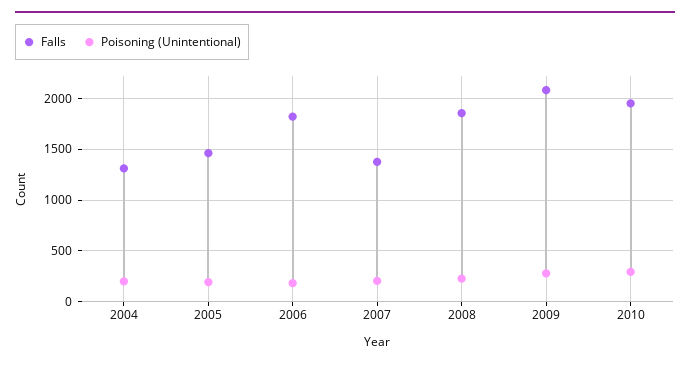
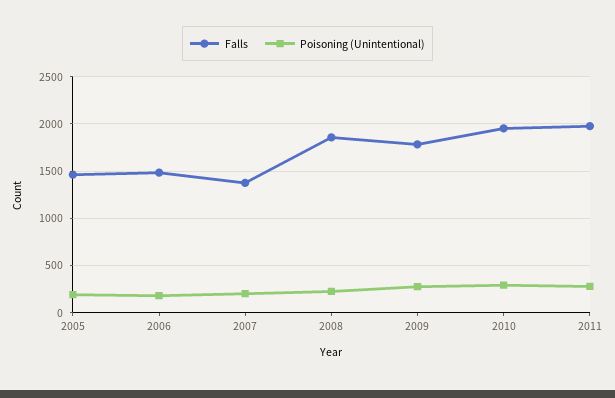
Falls, 2004: 1300 -> none
Poisoning (Unintentional), 2004: 200 -> none
Falls, 2006: 1800 -> 1500
Falls, 2009: 2100 -> 1800
Falls, 2011: none -> 2000
Poisoning (Unintentional), 2011: none -> 300

